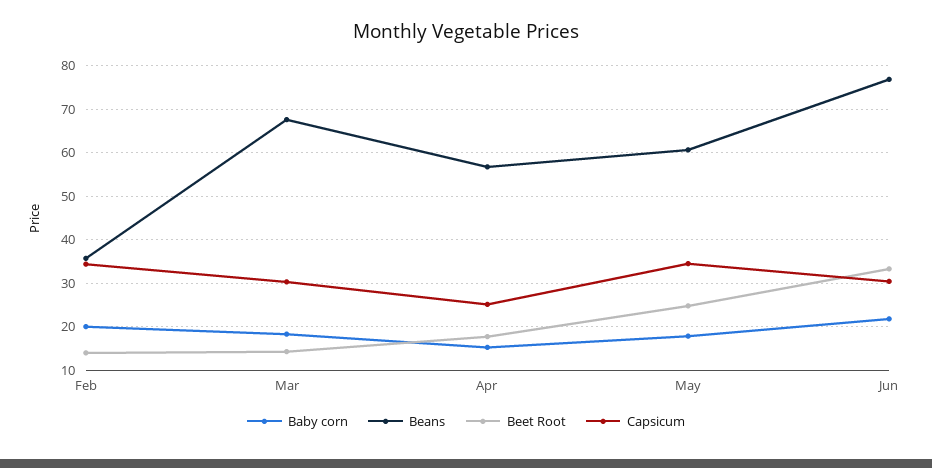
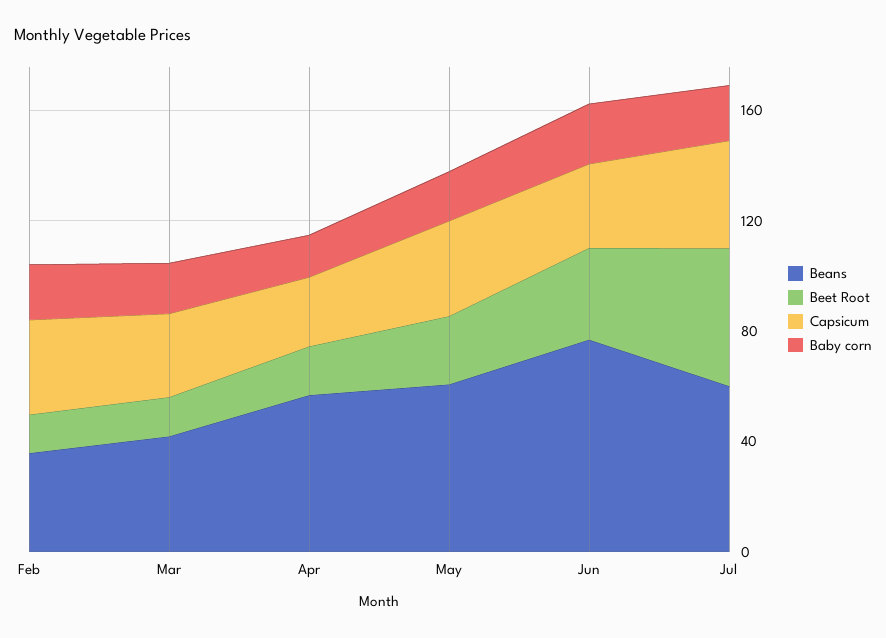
Beans, Mar: 68 -> 40
Beans, Jul: none -> 60
Beet Root, Jul: none -> 50
Capsicum, Jul: none -> 40
Baby corn, Jul: none -> 20

